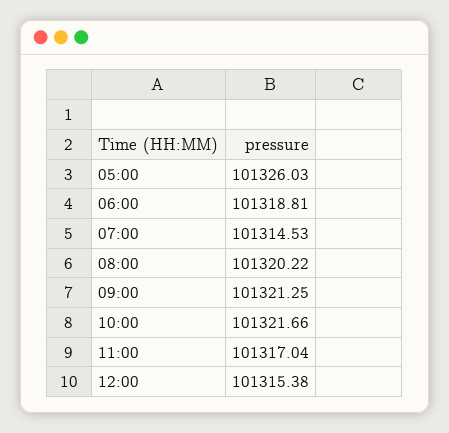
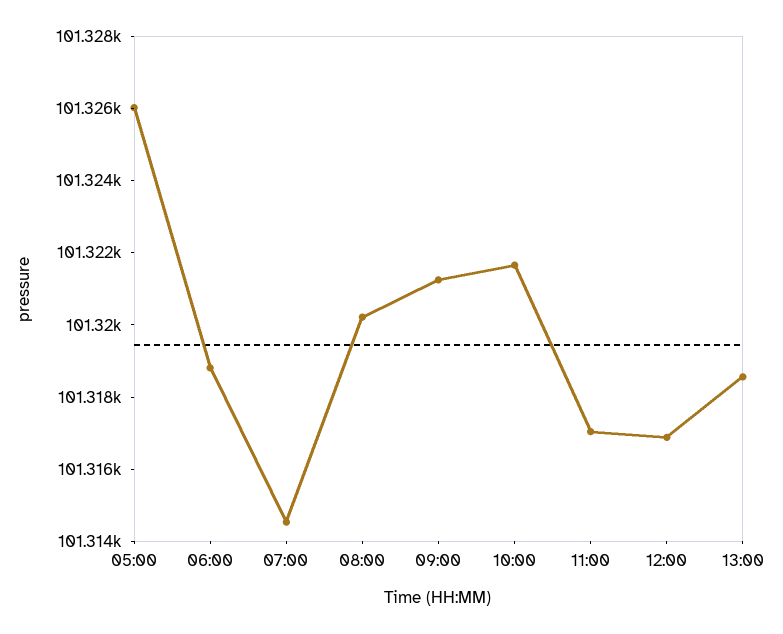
12:00: 101315.38 -> 101317
13:00: none -> 101318.5

